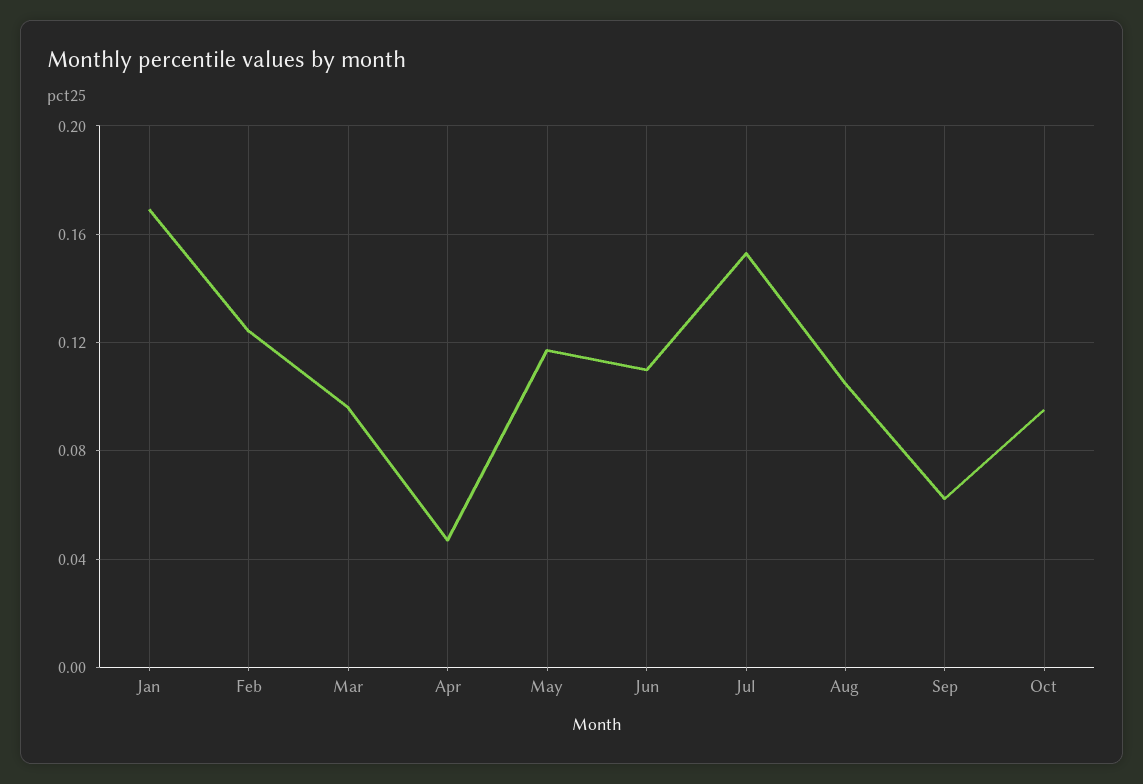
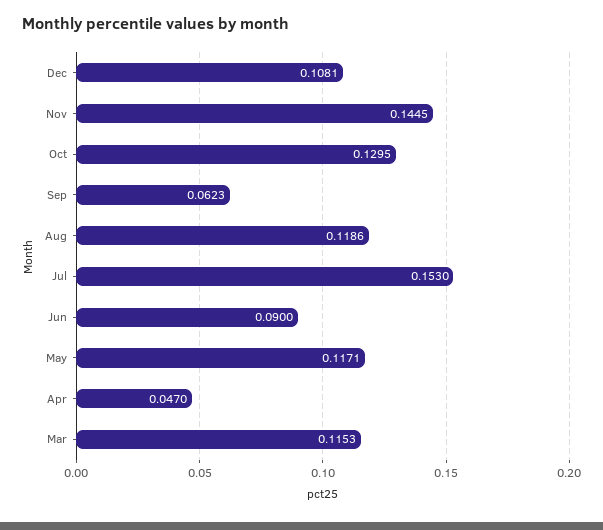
Jan: 0.17 -> none
Feb: 0.125 -> none
Mar: 0.095 -> 0.1153
Jun: 0.11 -> 0.09
Aug: 0.105 -> 0.1186
Oct: 0.095 -> 0.1295
Dec: none -> 0.1081
Nov: none -> 0.1445

